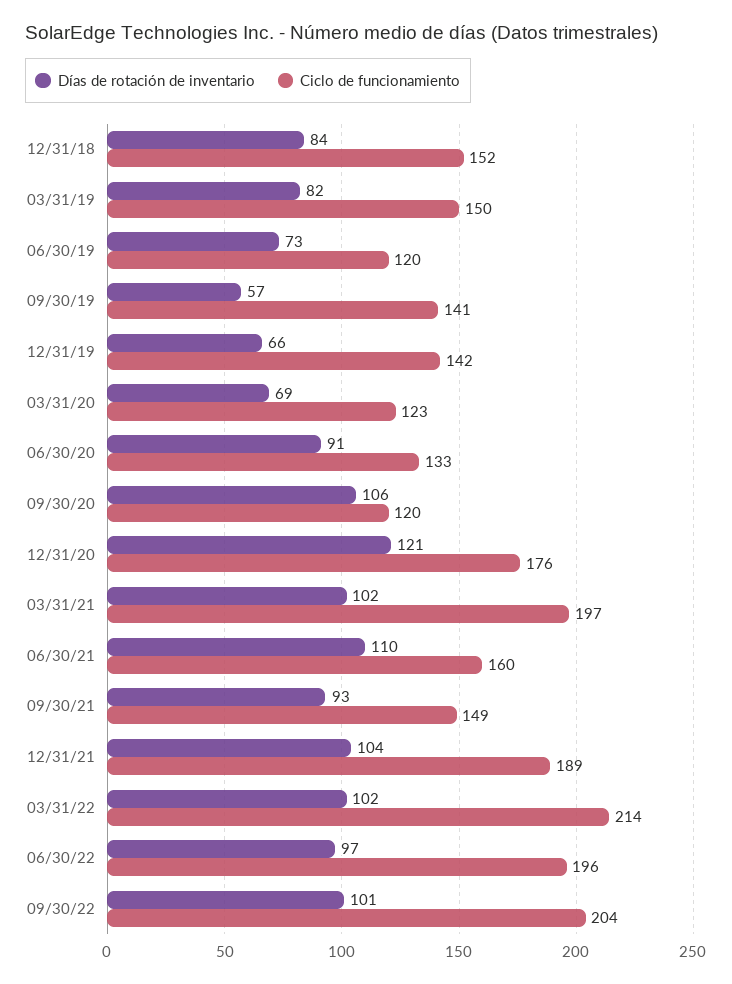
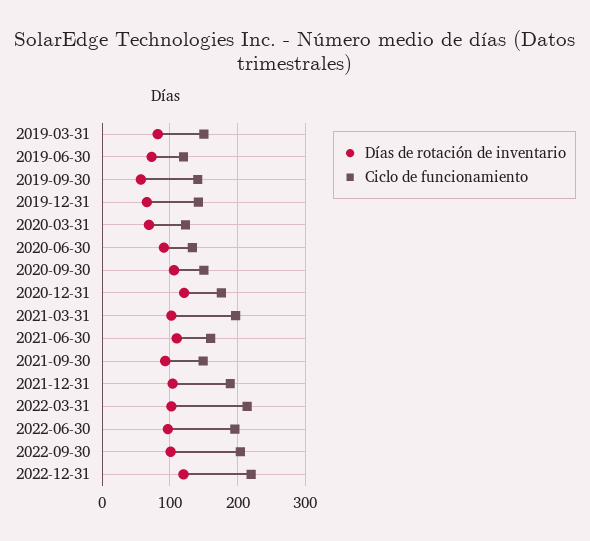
Días de rotación de inventario, 12/31/18: 84 -> none
Ciclo de funcionamiento, 12/31/18: 152 -> none
Ciclo de funcionamiento, 09/30/20: 120 -> 150
Días de rotación de inventario, 2022-12-31: none -> 120
Ciclo de funcionamiento, 2022-12-31: none -> 220

